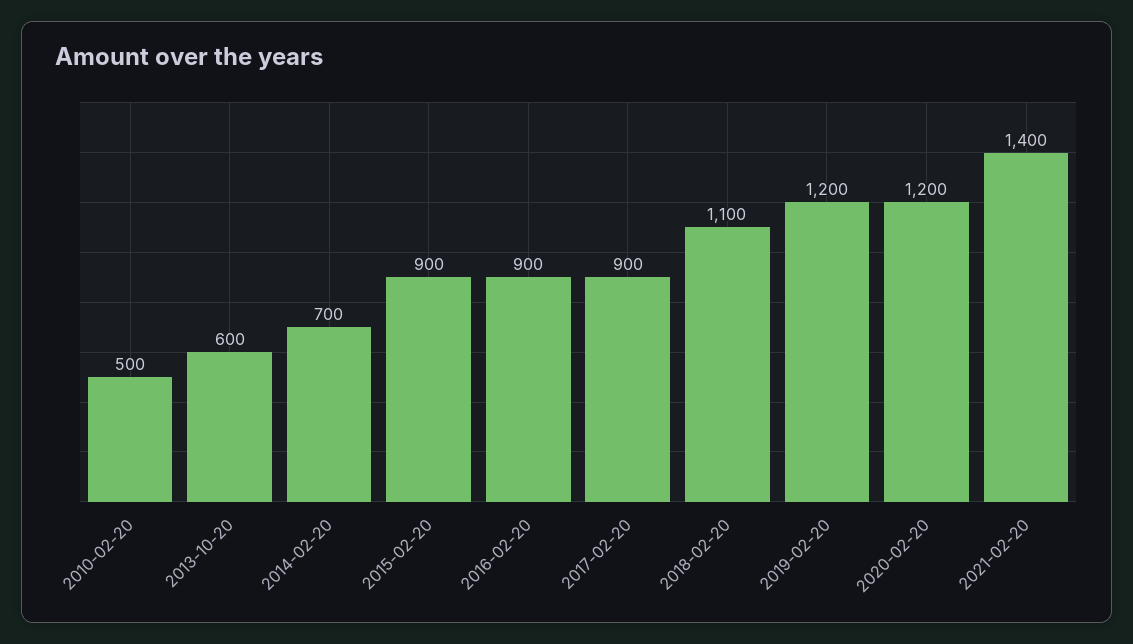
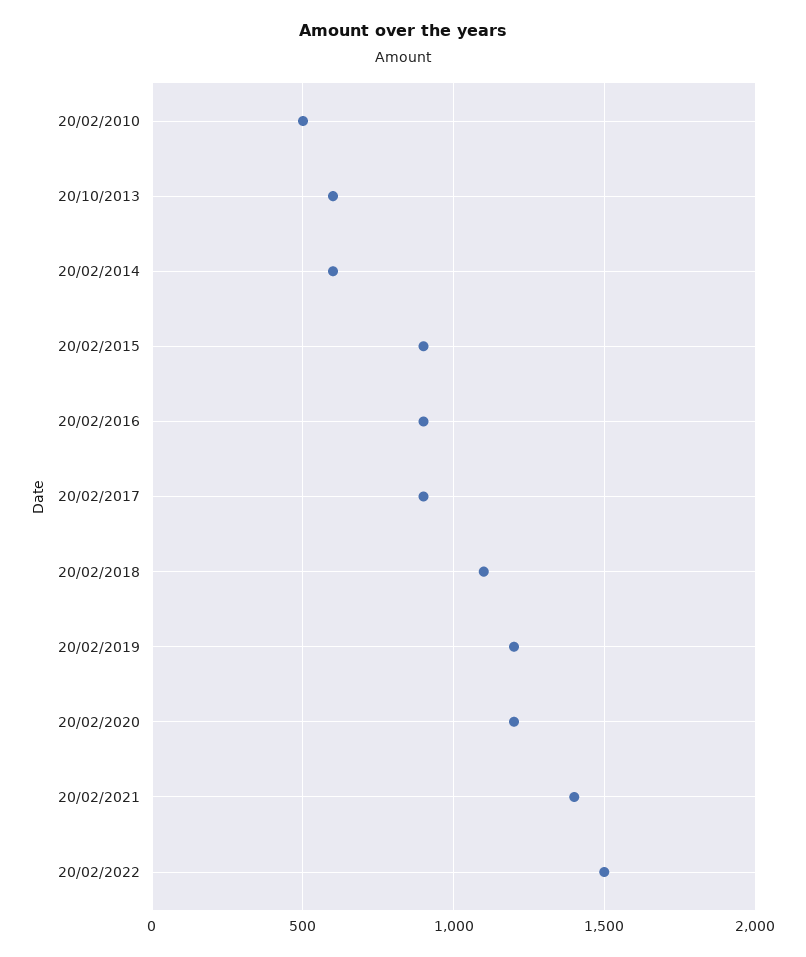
2014-02-20: 700 -> 600
20/02/2022: none -> 1500

